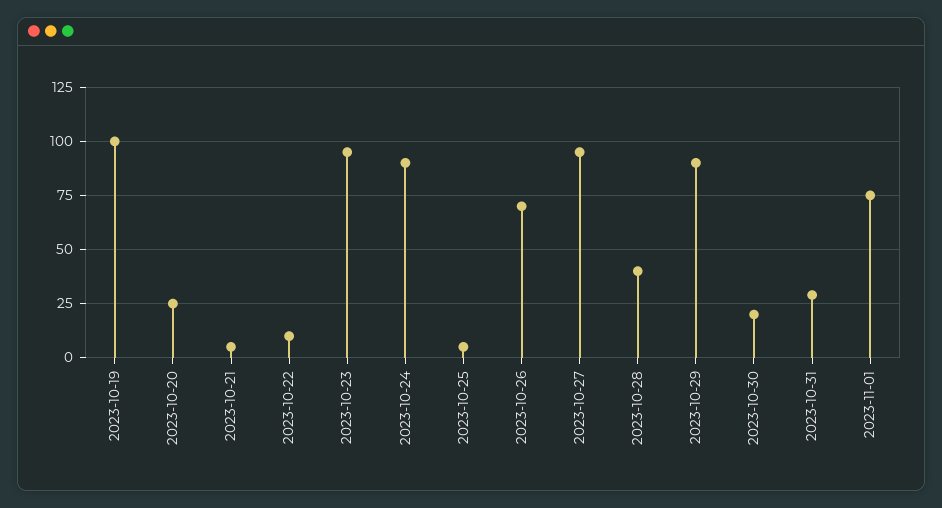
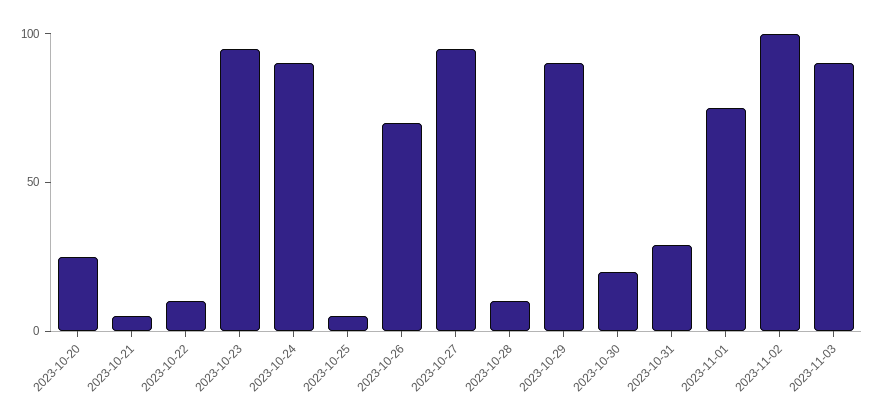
2023-10-19: 100 -> none
2023-10-28: 40 -> 10
2023-11-02: none -> 100
2023-11-03: none -> 90

